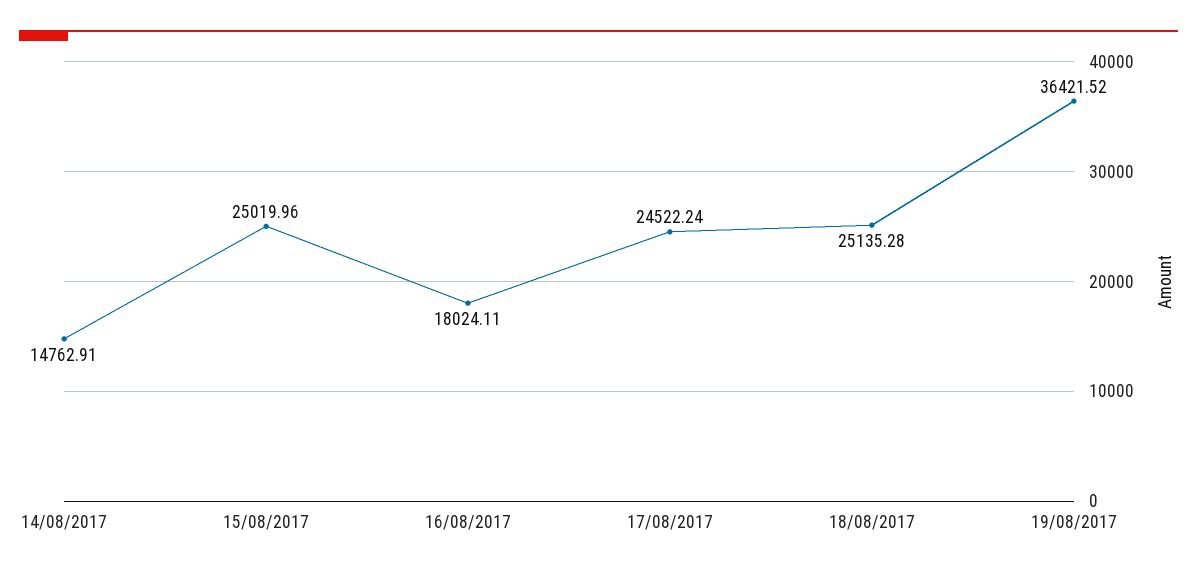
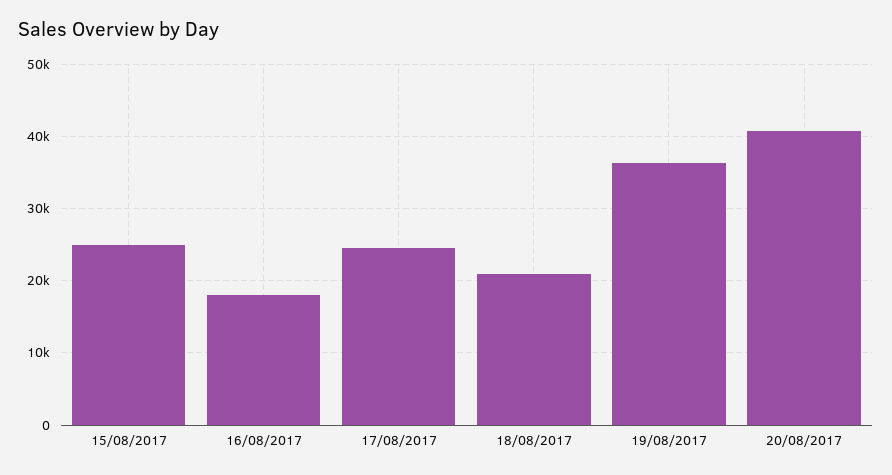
14/08/2017: 14762.91 -> none
18/08/2017: 25135.28 -> 21000
20/08/2017: none -> 41000

